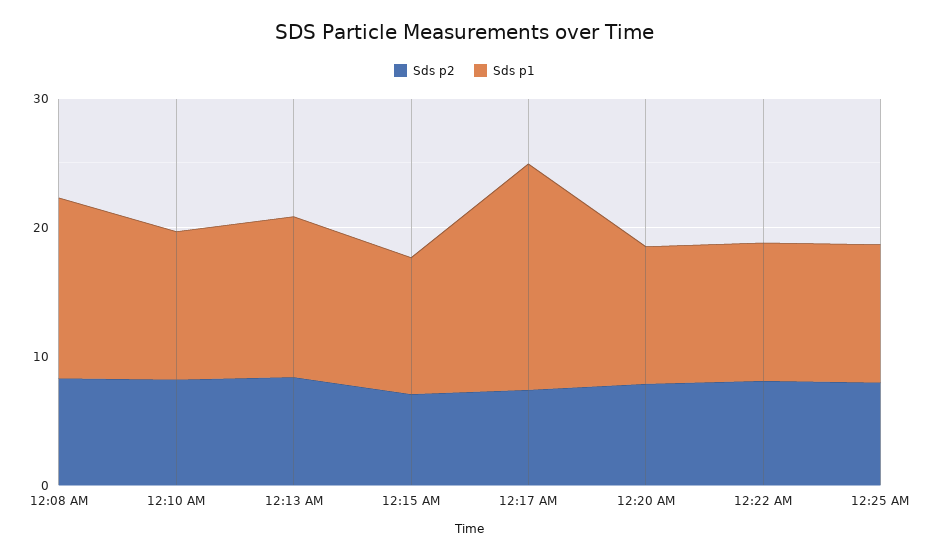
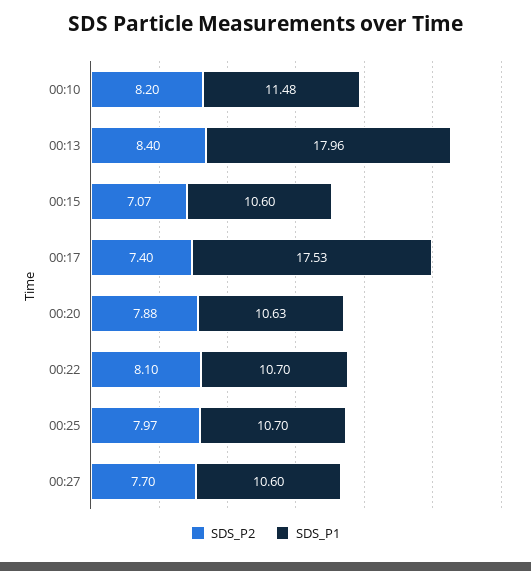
Sds p2, 12:08 AM: 8 -> none
Sds p1, 12:08 AM: 14 -> none
Sds p1, 12:13 AM: 12 -> 17.96
Sds p2, 00:27: none -> 7.7
Sds p1, 00:27: none -> 10.6

